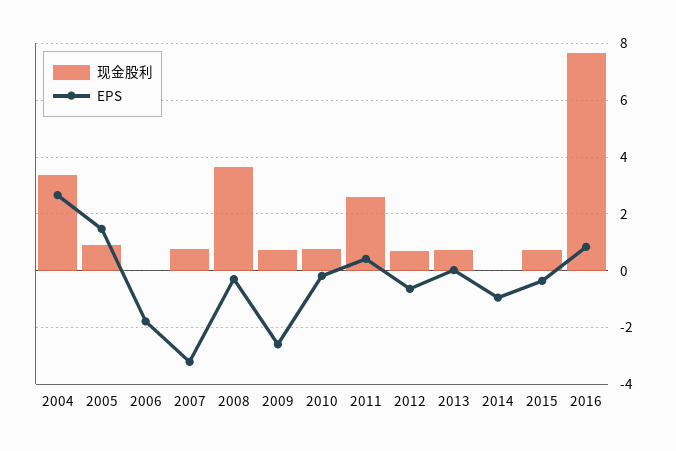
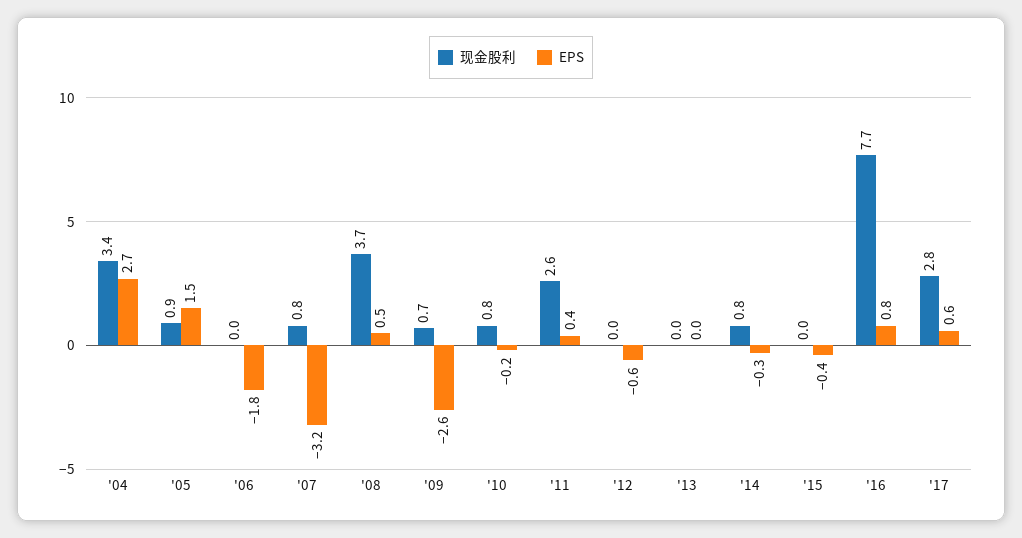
EPS, 2008: -0.25 -> 0.5
现金股利, 2012: 0.75 -> 0
现金股利, 2013: 0.75 -> 0
现金股利, 2014: 0 -> 0.8
EPS, 2014: -1 -> -0.3
现金股利, 2015: 0.75 -> 0
现金股利, '17: none -> 2.8
EPS, '17: none -> 0.6

